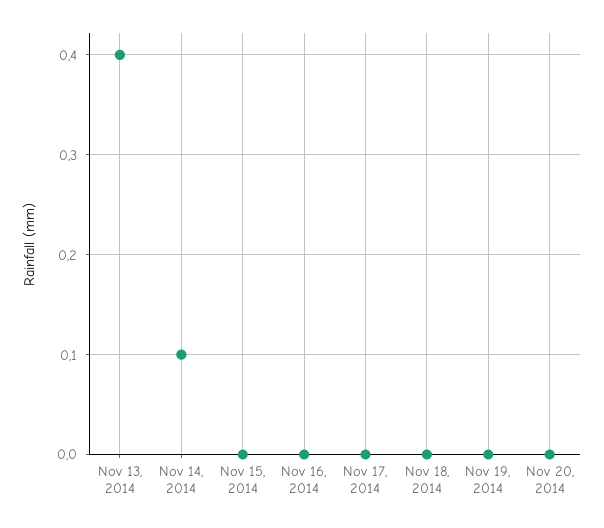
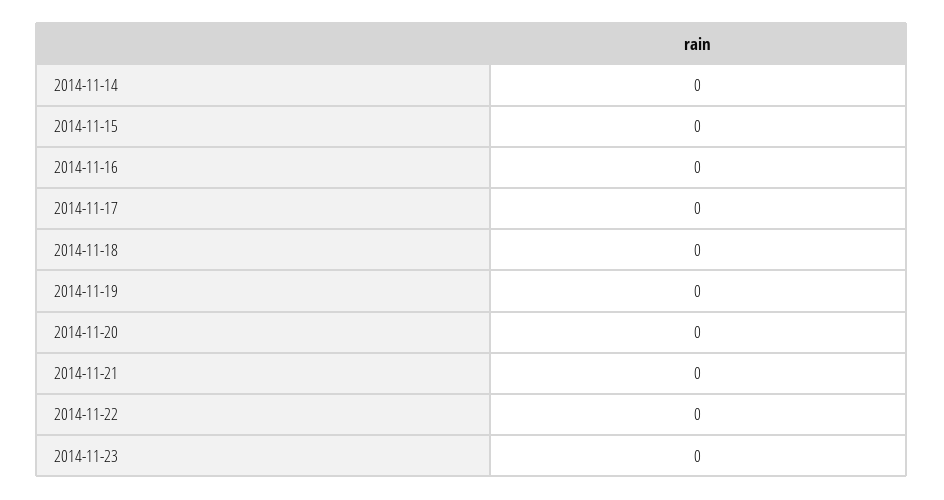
Nov 13, 2014: 0.4 -> none
Nov 14, 2014: 0.1 -> 0
2014-11-21: none -> 0
2014-11-22: none -> 0
2014-11-23: none -> 0

